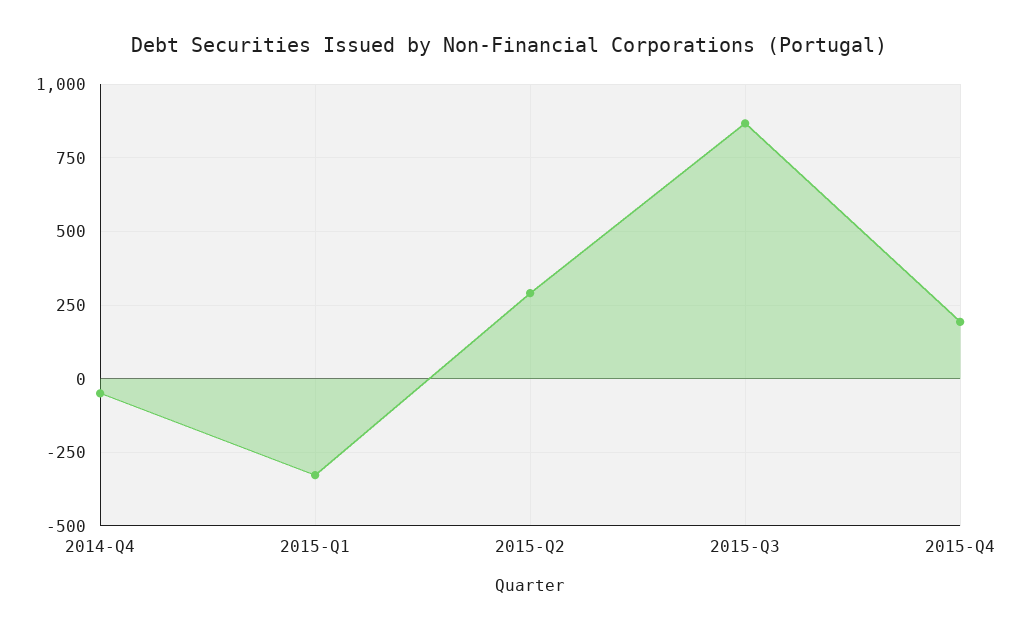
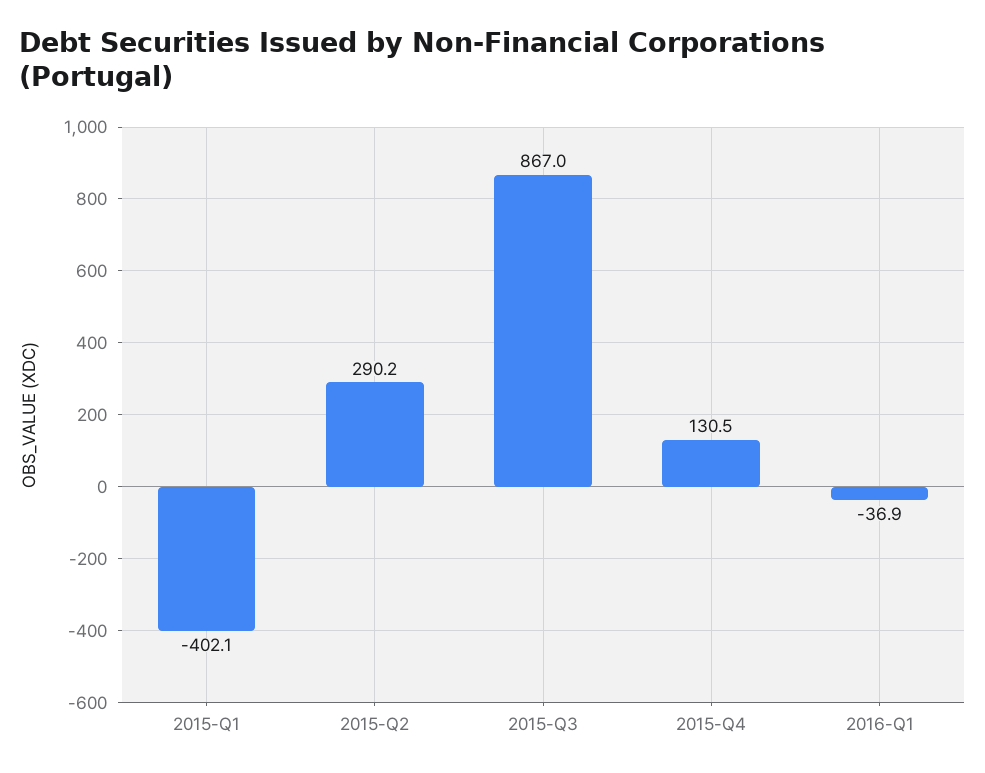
2014-Q4: -50 -> none
2015-Q1: -325 -> -402.1
2015-Q4: 200 -> 130.5
2016-Q1: none -> -36.9

